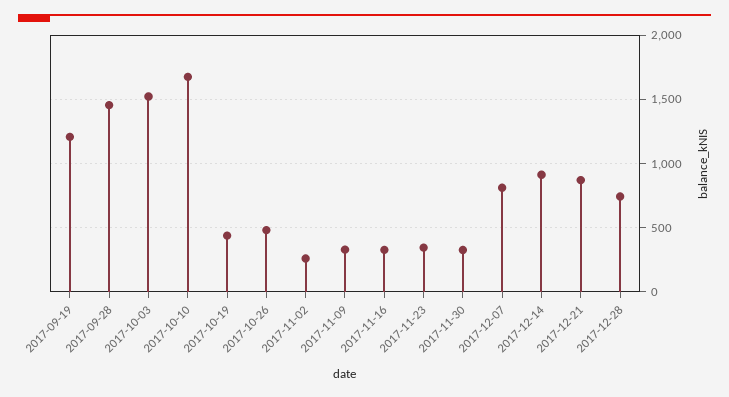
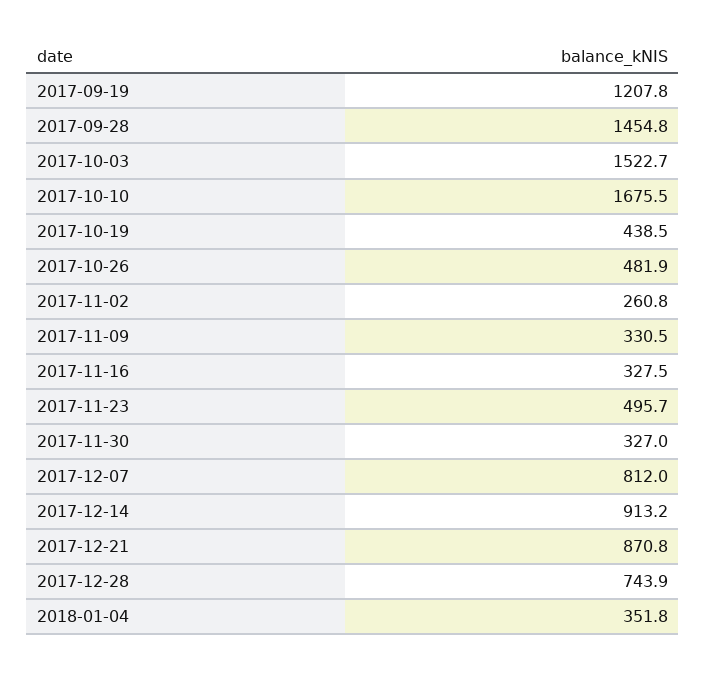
2017-11-23: 350 -> 495.7
2018-01-04: none -> 351.8

